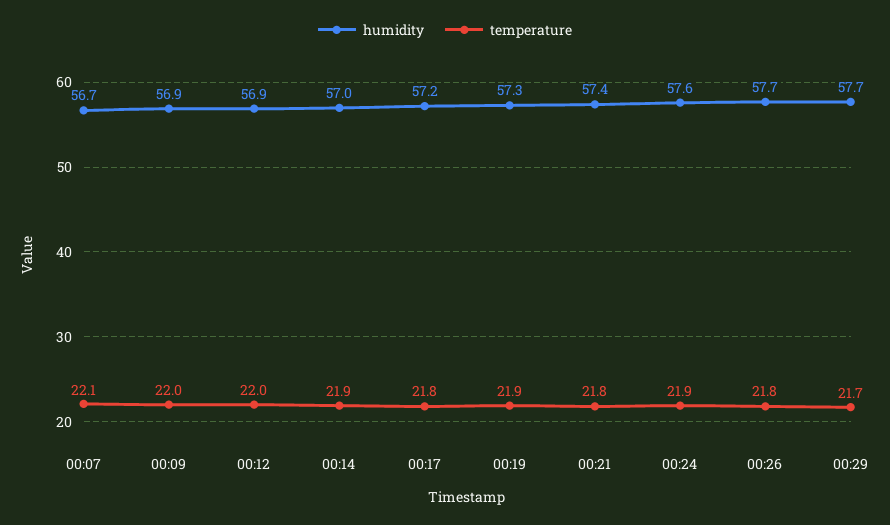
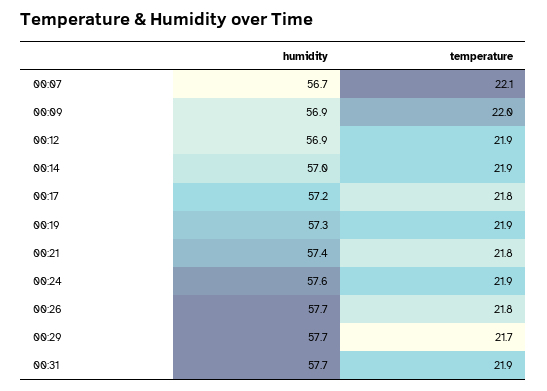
temperature, 00:12: 22 -> 21.9
humidity, 00:31: none -> 57.7
temperature, 00:31: none -> 21.9

